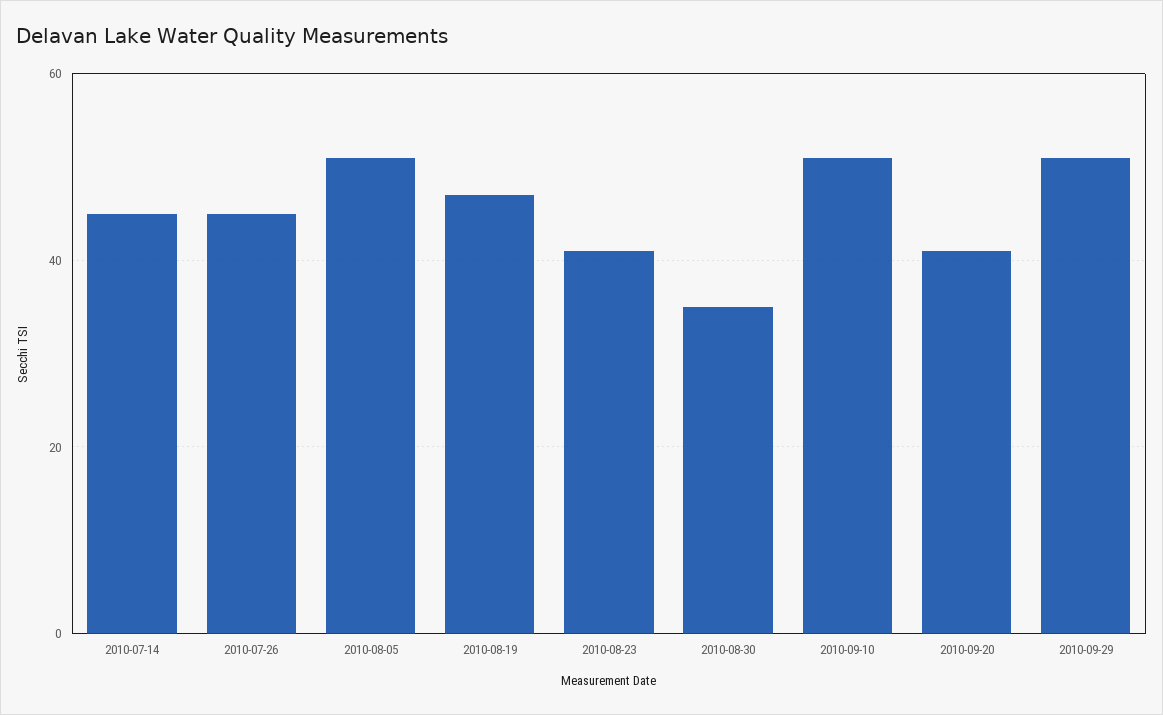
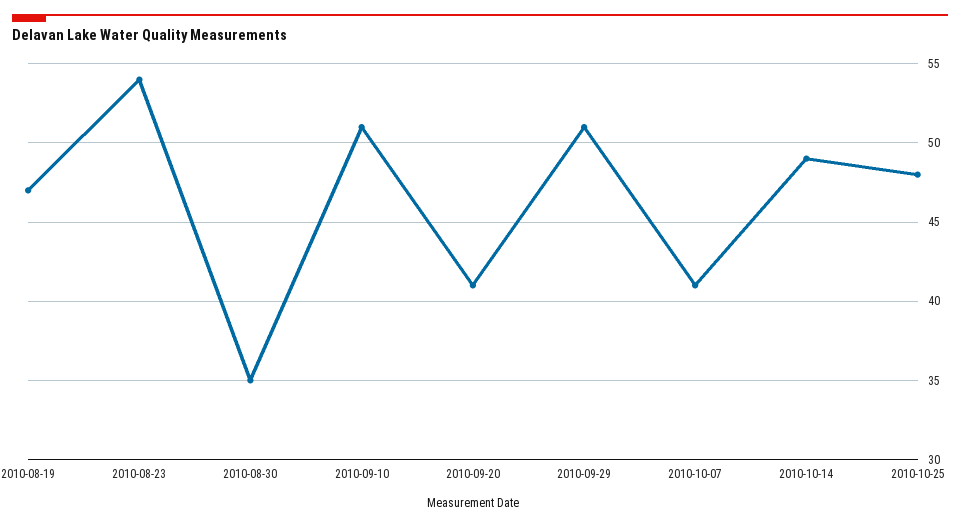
2010-07-14: 45 -> none
2010-07-26: 45 -> none
2010-08-05: 50 -> none
2010-08-23: 40 -> 54
2010-10-07: none -> 41
2010-10-14: none -> 49
2010-10-25: none -> 48

